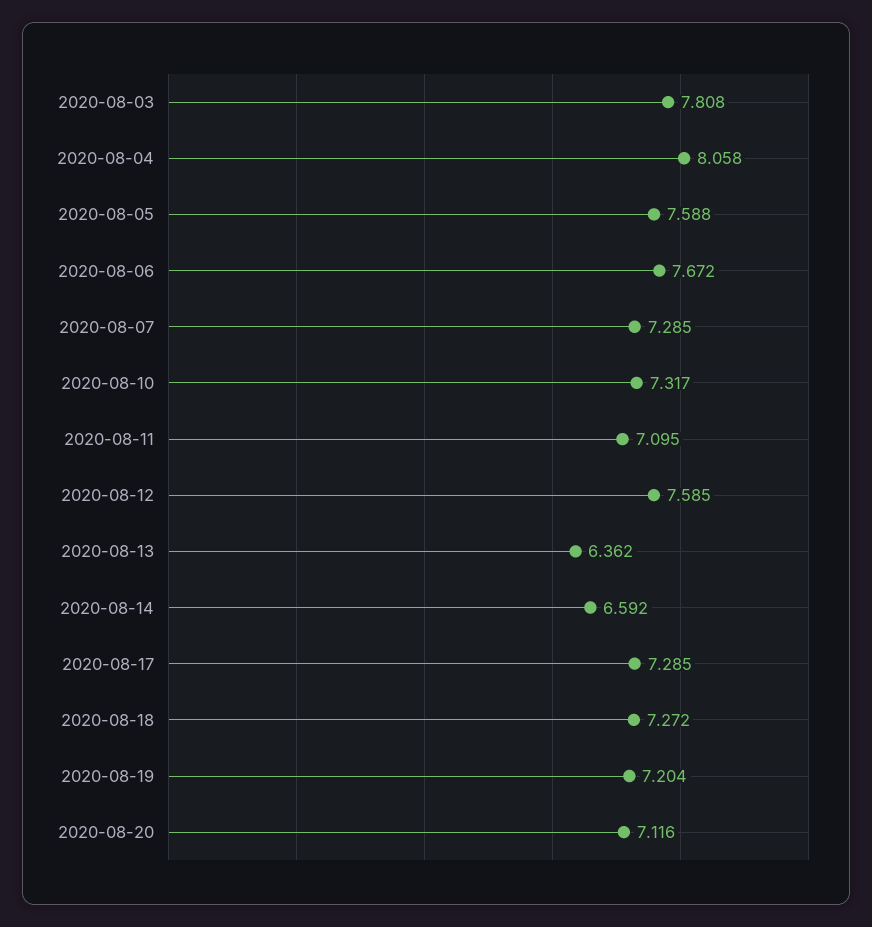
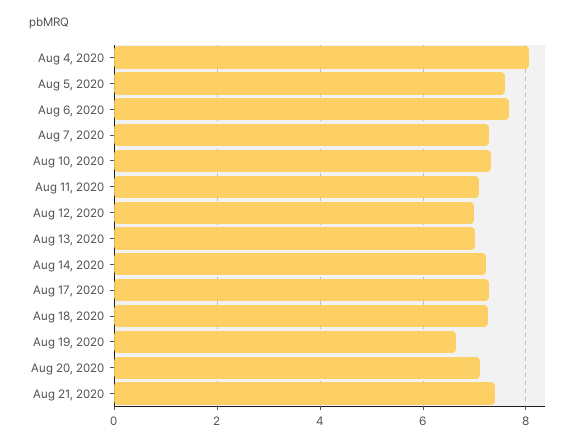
2020-08-03: 7.808 -> none
2020-08-12: 7.585 -> 7
2020-08-13: 6.362 -> 7
2020-08-14: 6.592 -> 7.2
2020-08-19: 7.204 -> 6.6
Aug 21, 2020: none -> 7.4

